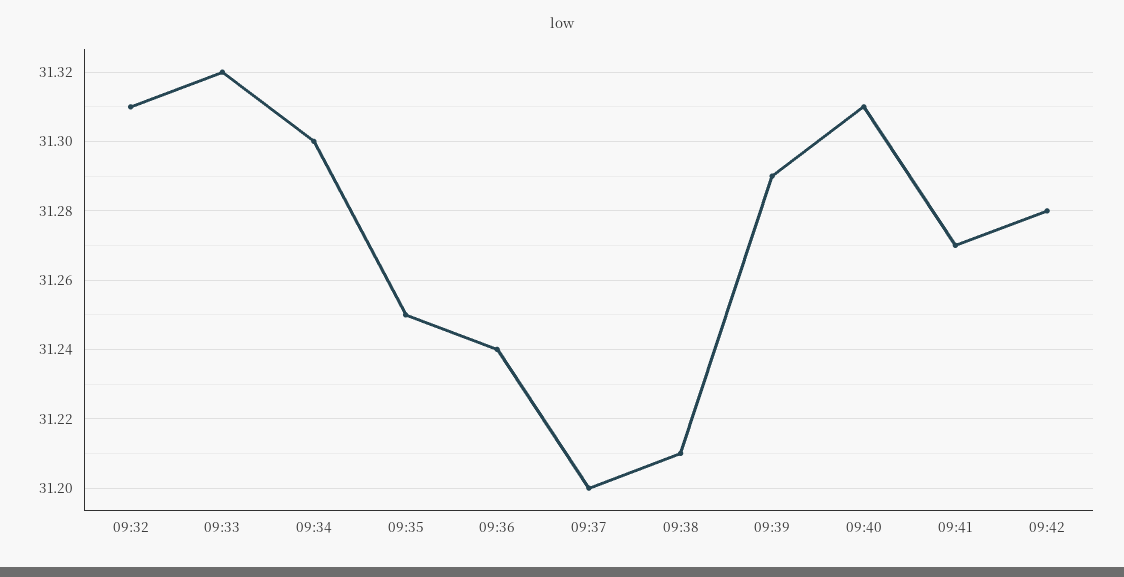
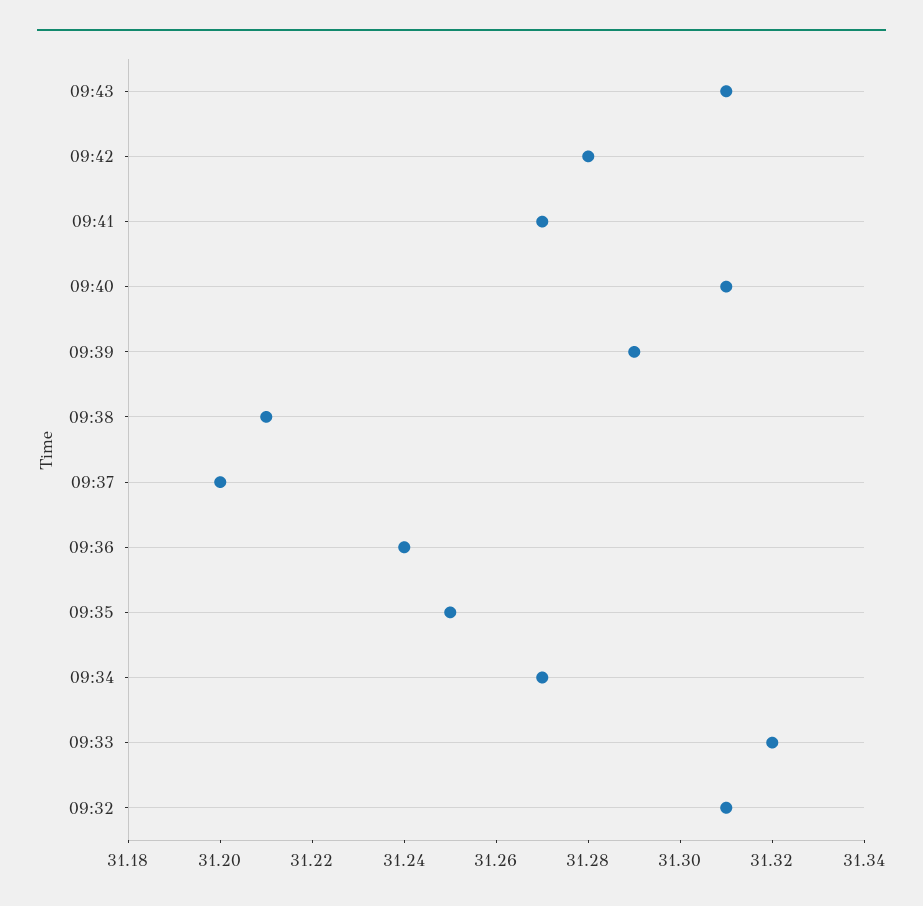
09:34: 31.3 -> 31.27
09:43: none -> 31.31

